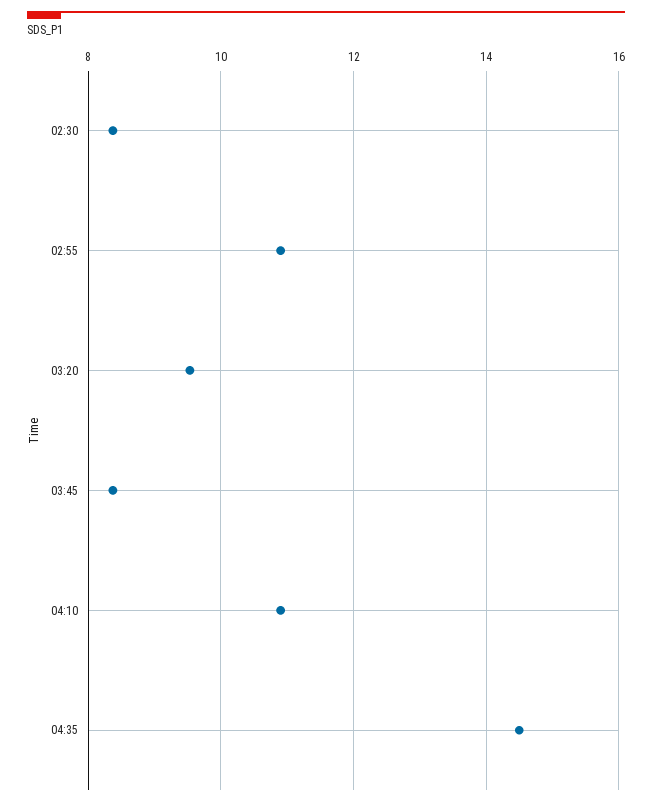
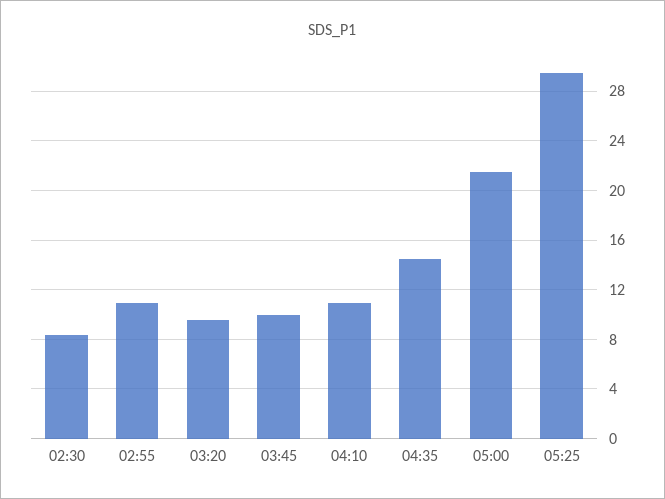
03:45: 8.4 -> 10
05:00: none -> 21.5
05:25: none -> 29.5

